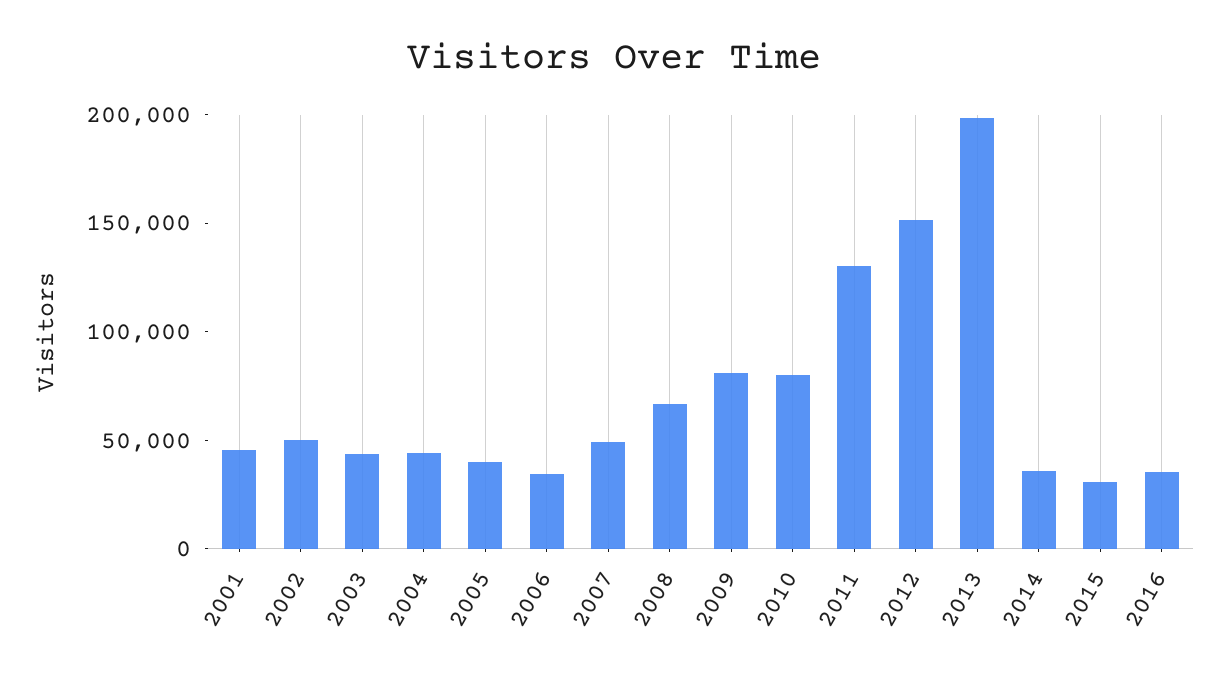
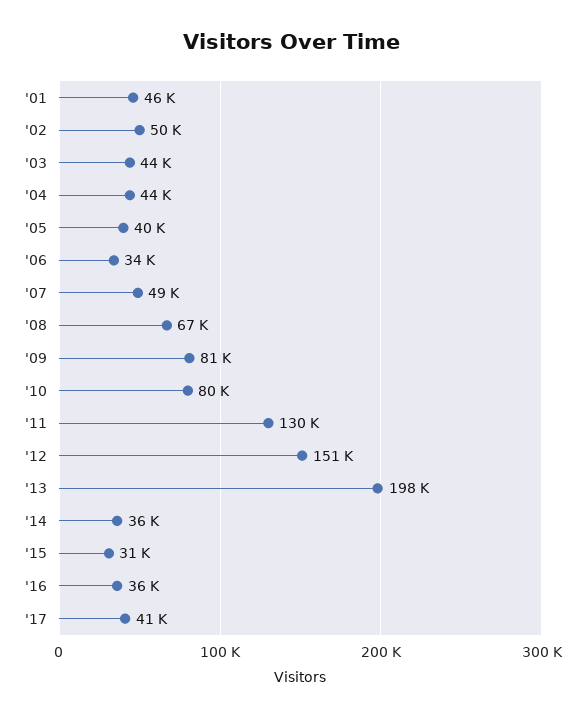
'17: none -> 41000

